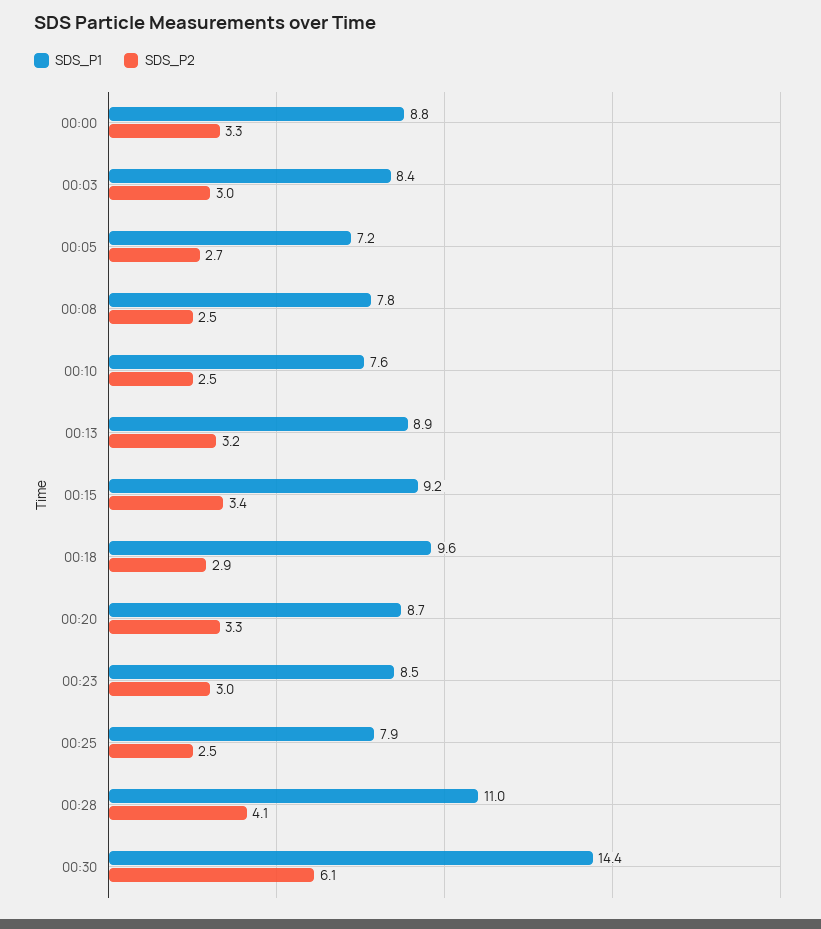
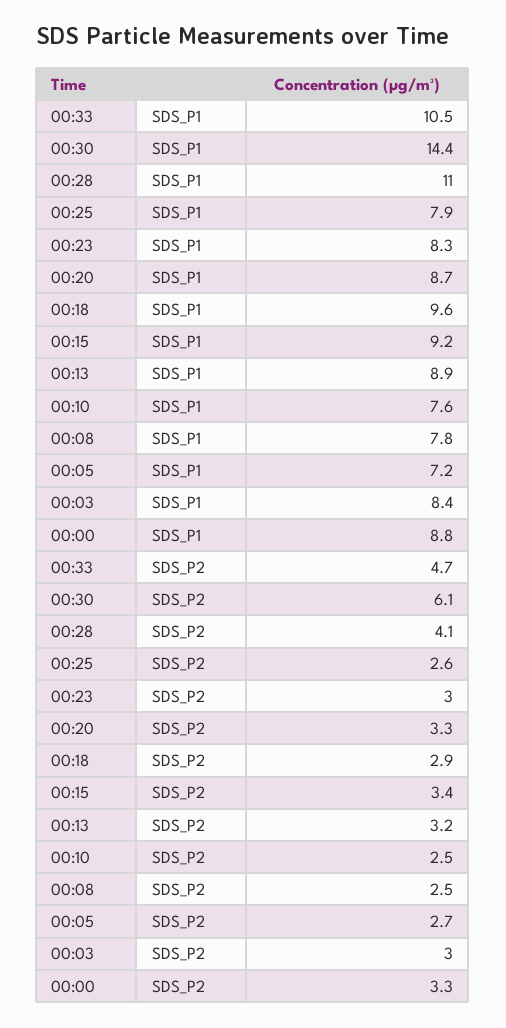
SDS_P1, 00:23: 8.5 -> 8.3
SDS_P2, 00:25: 2.5 -> 2.6
SDS_P1, 00:33: none -> 10.5
SDS_P2, 00:33: none -> 4.7

